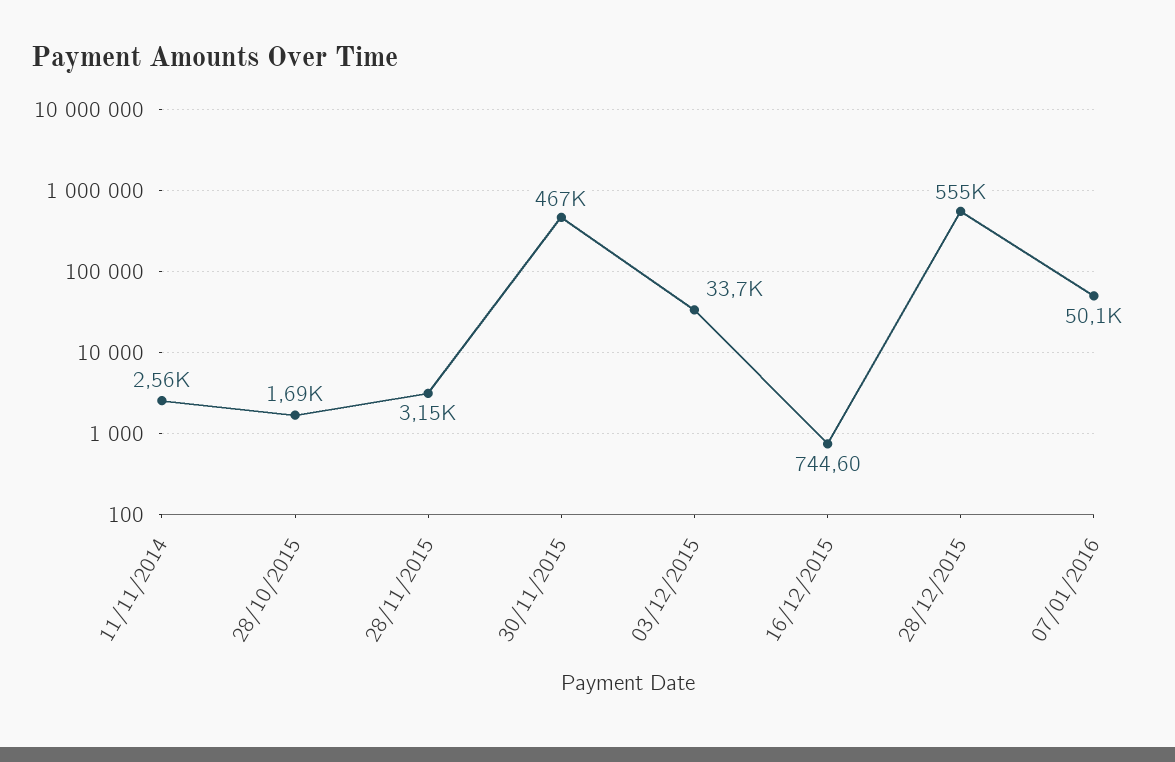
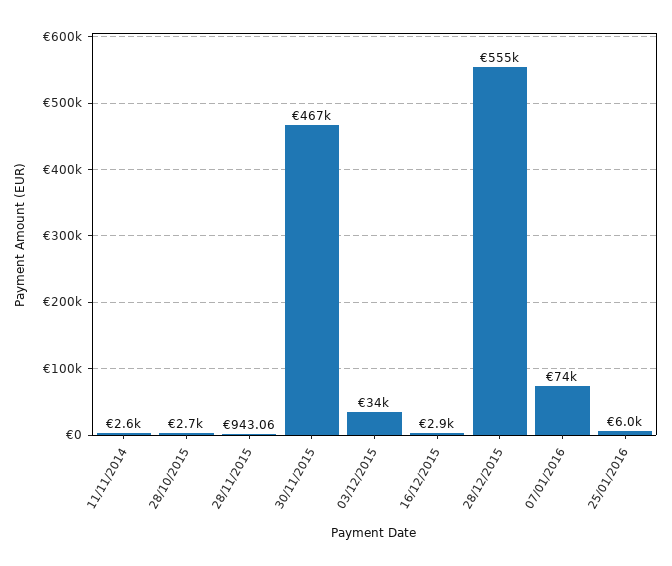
28/10/2015: 1690 -> 2700
28/11/2015: 3150 -> 943.06
16/12/2015: 744.6 -> 2900
07/01/2016: 50100 -> 74000
25/01/2016: none -> 6000

